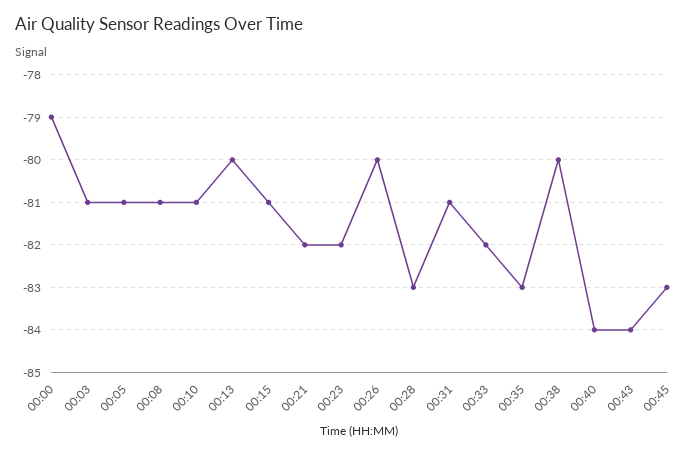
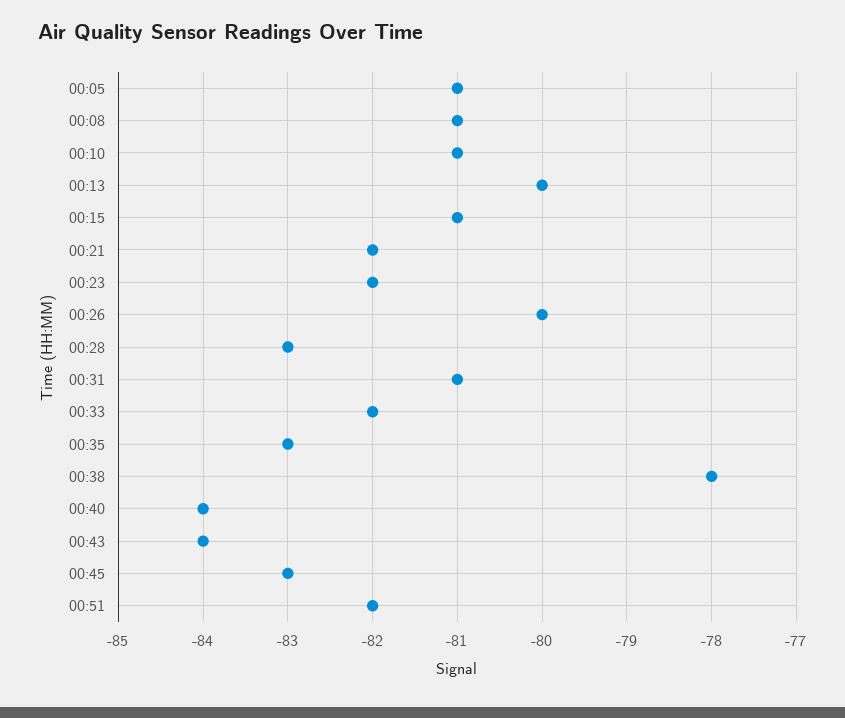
00:00: -79 -> none
00:03: -81 -> none
00:38: -80 -> -78
00:51: none -> -82

